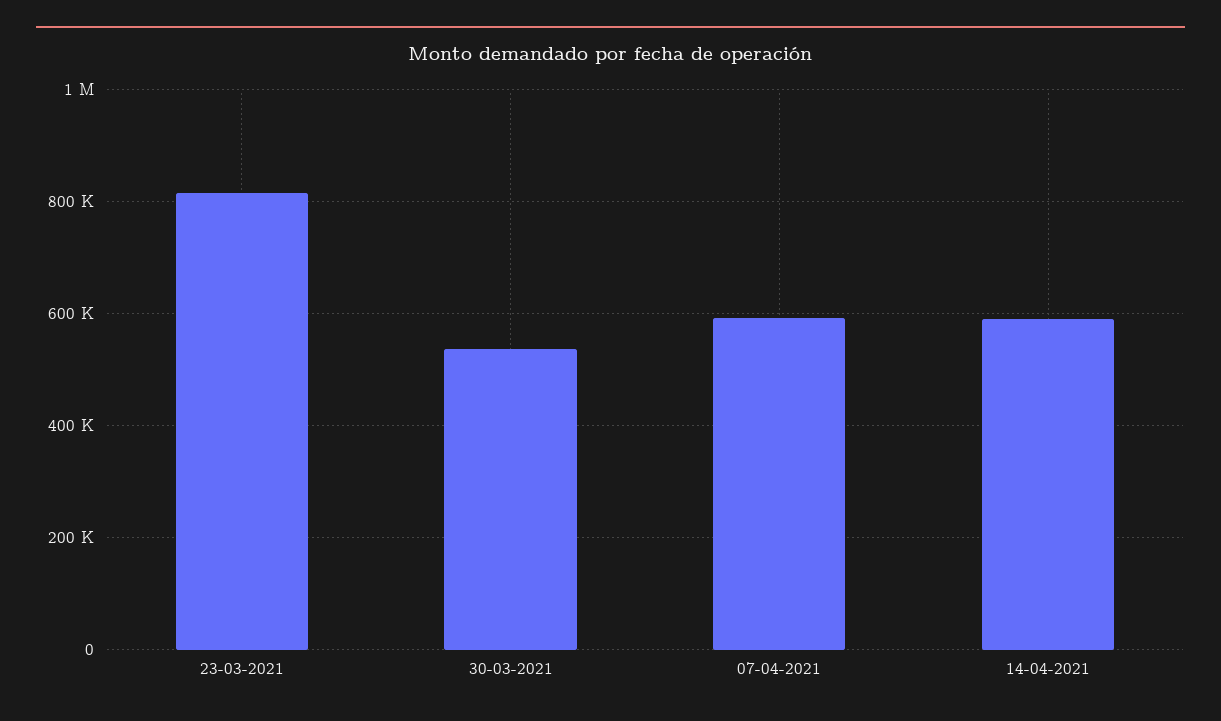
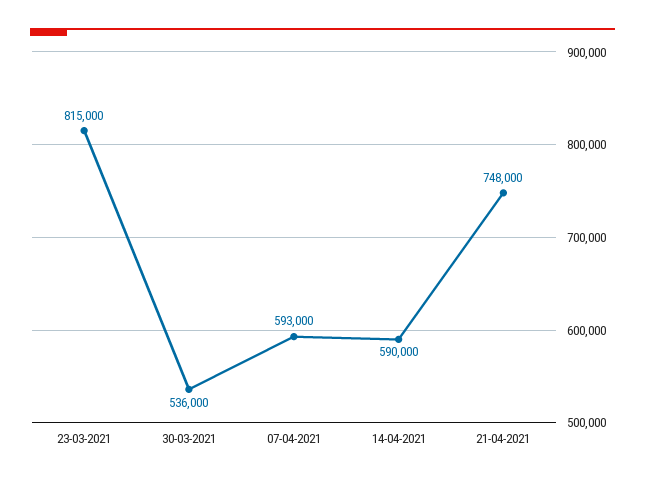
21-04-2021: none -> 748000

